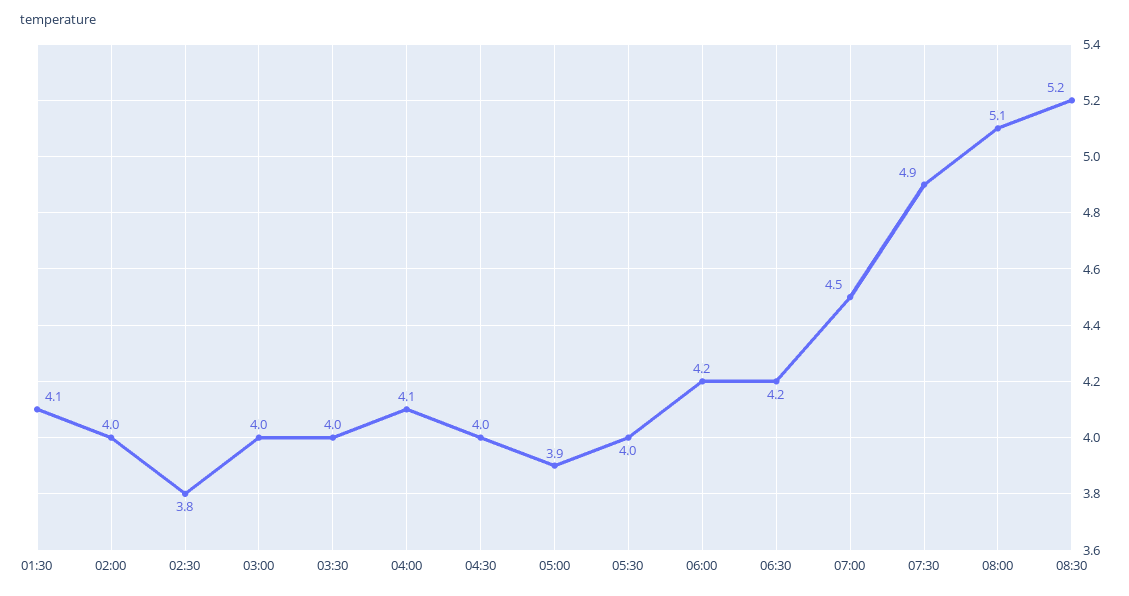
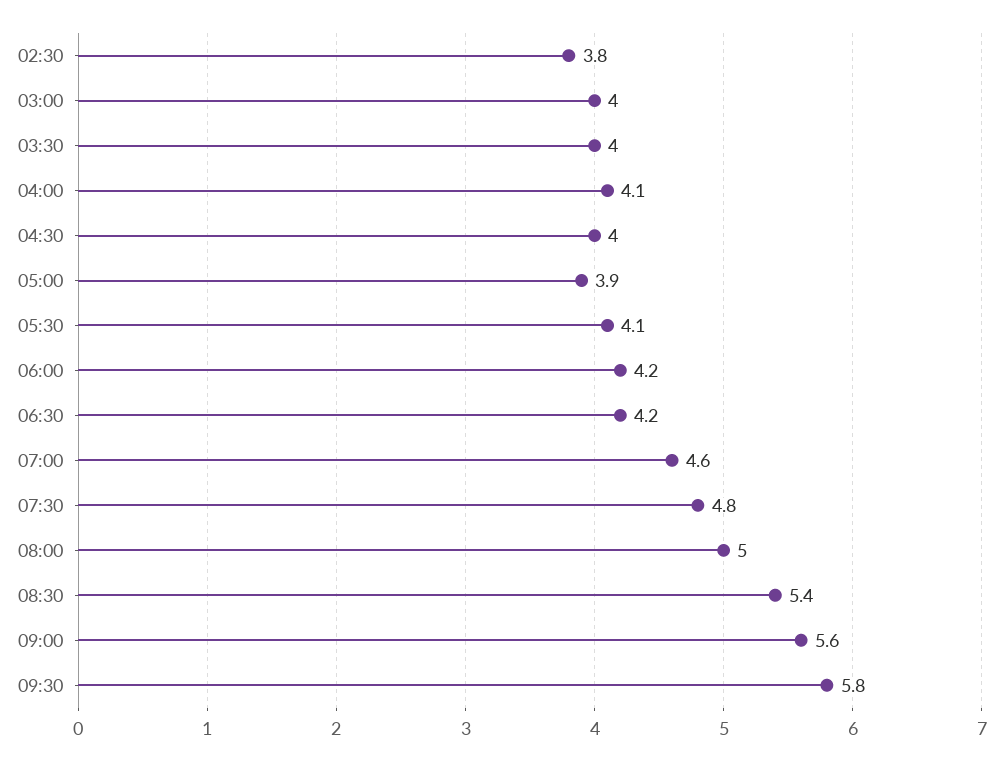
01:30: 4.1 -> none
02:00: 4 -> none
05:30: 4 -> 4.1
07:00: 4.5 -> 4.6
07:30: 4.9 -> 4.8
08:00: 5.1 -> 5
08:30: 5.2 -> 5.4
09:00: none -> 5.6
09:30: none -> 5.8

